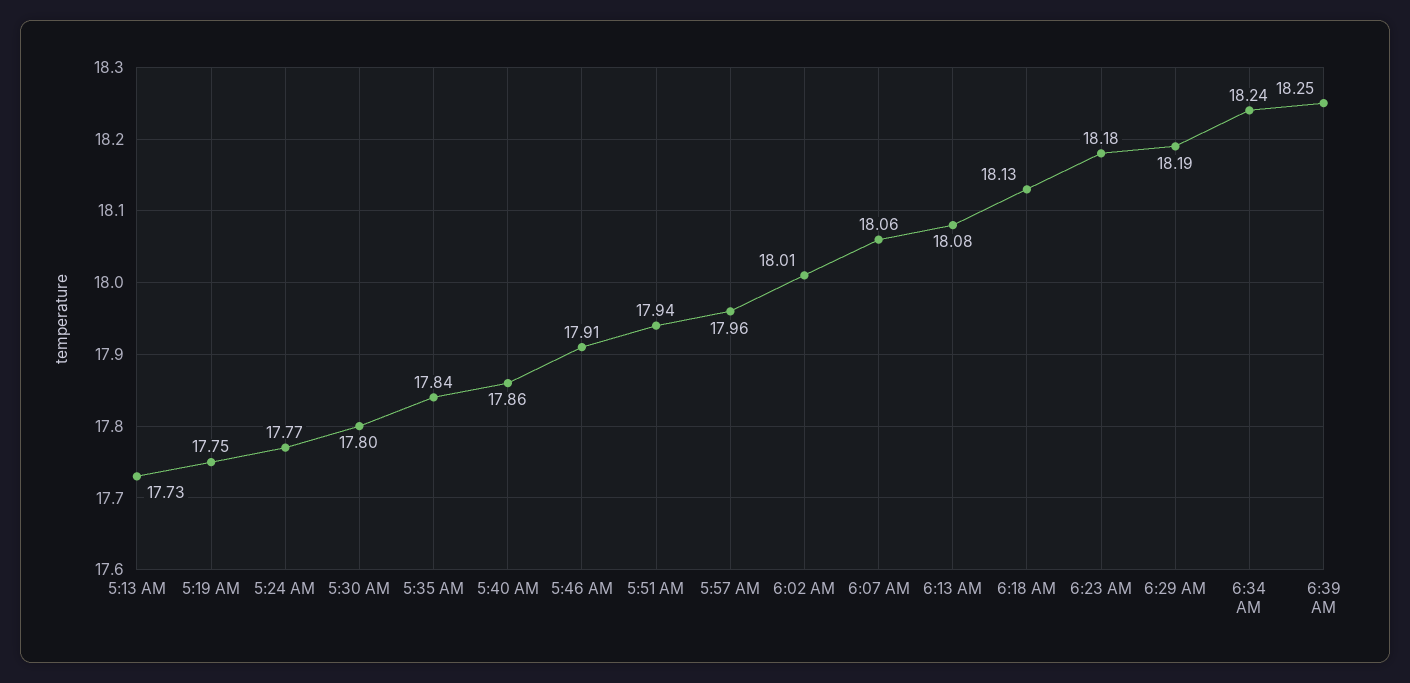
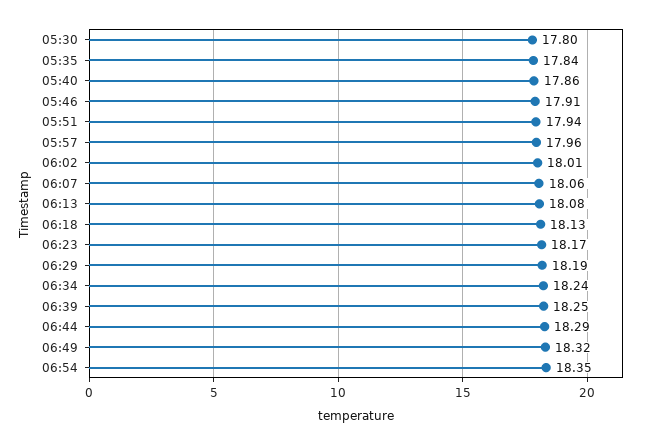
5:13 AM: 17.73 -> none
5:19 AM: 17.75 -> none
5:24 AM: 17.77 -> none
6:23 AM: 18.18 -> 18.17
06:44: none -> 18.29
06:49: none -> 18.32
06:54: none -> 18.35

